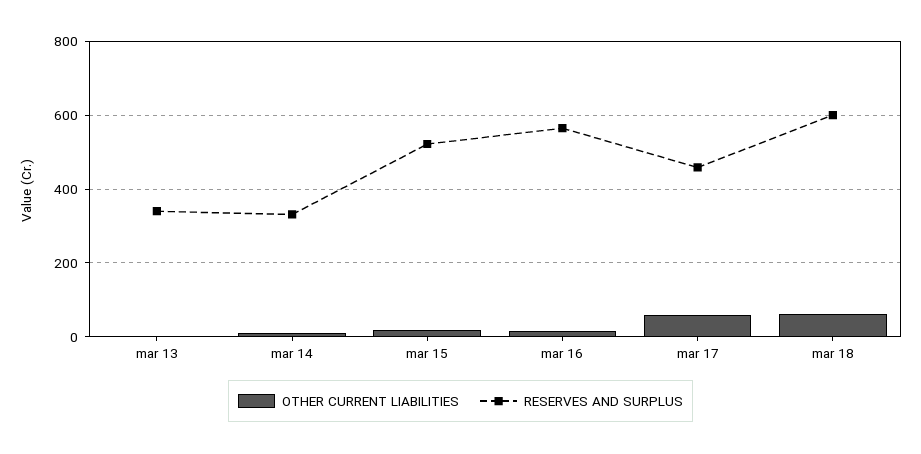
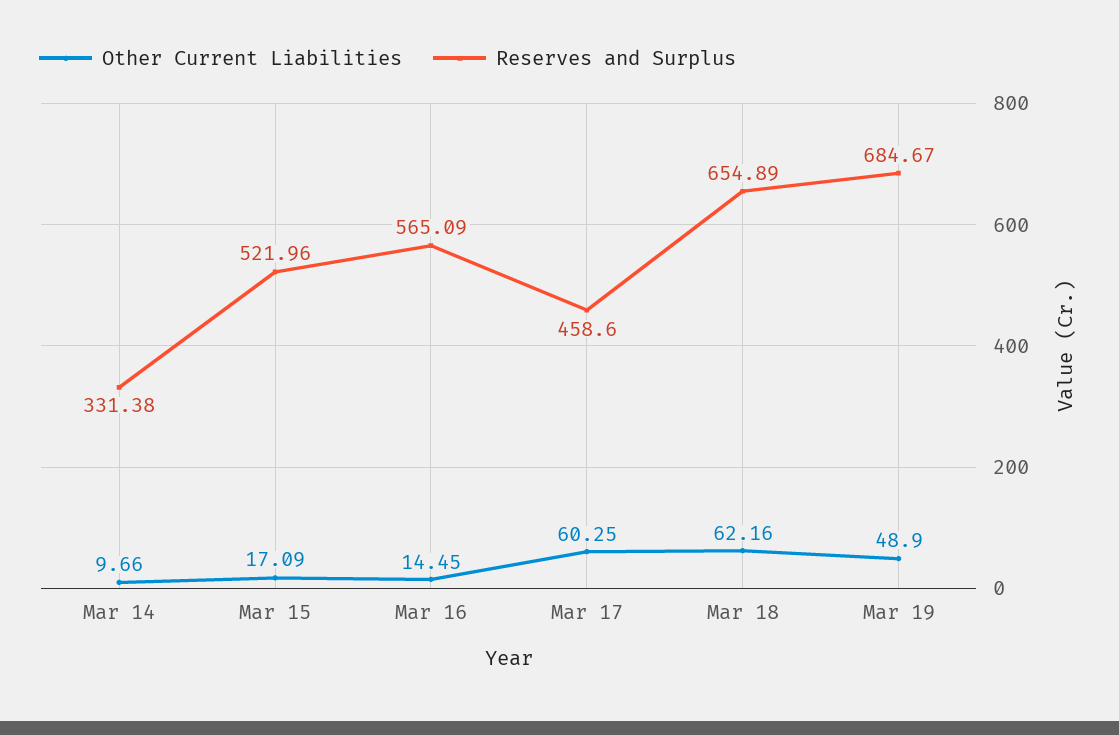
OTHER CURRENT LIABILITIES, mar 13: 0 -> none
RESERVES AND SURPLUS, mar 13: 340 -> none
RESERVES AND SURPLUS, mar 18: 600 -> 654.89
OTHER CURRENT LIABILITIES, Mar 19: none -> 48.9
RESERVES AND SURPLUS, Mar 19: none -> 684.67

